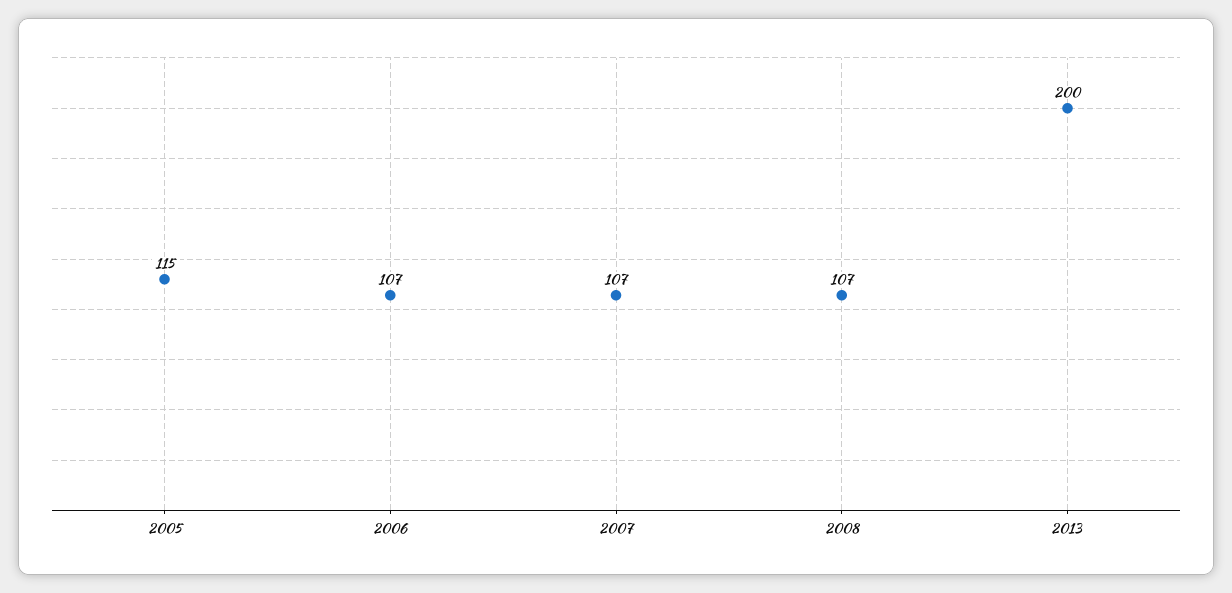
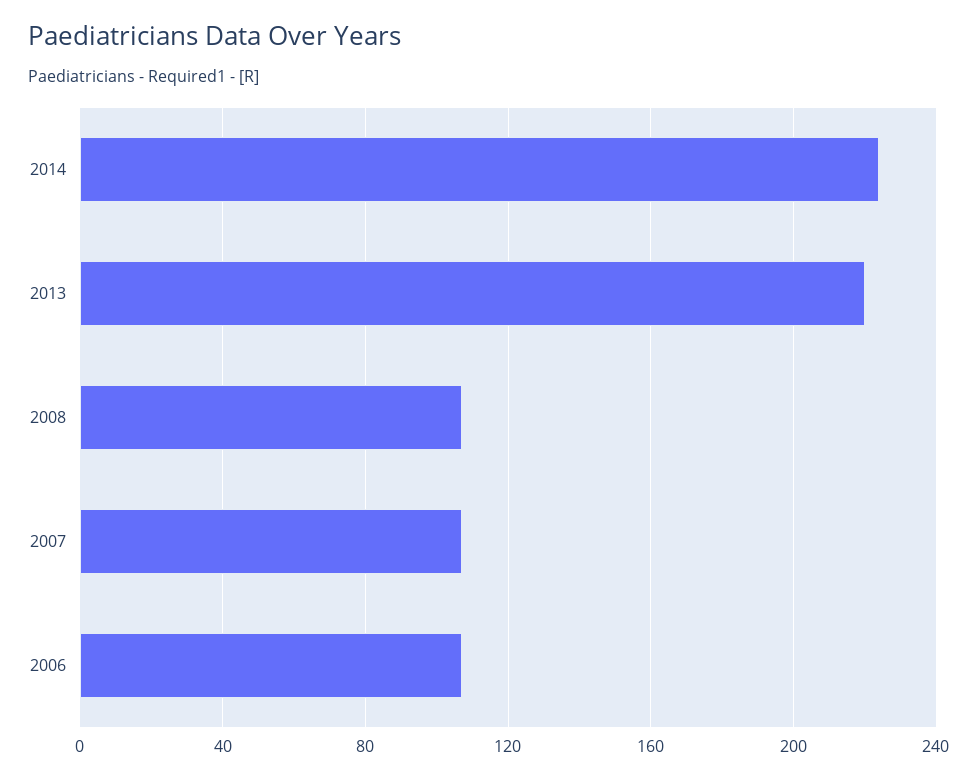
2005: 115 -> none
2013: 200 -> 220
2014: none -> 225

